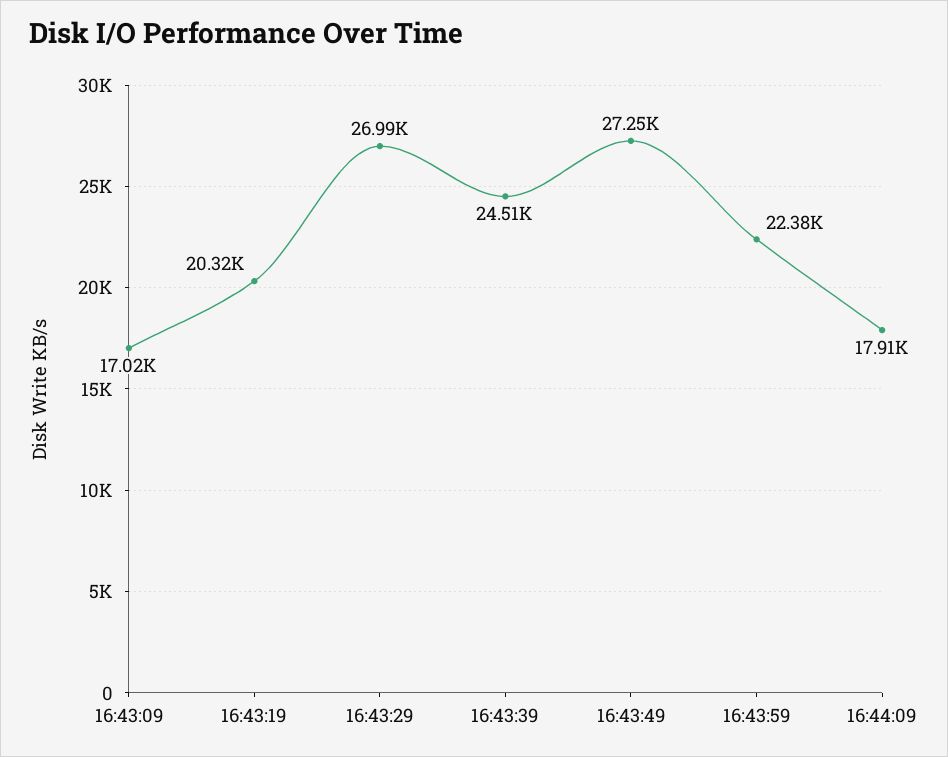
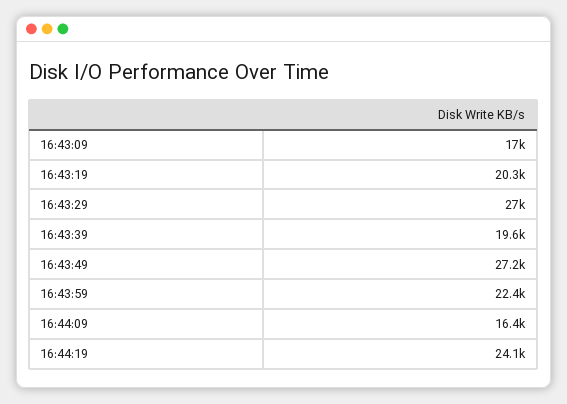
16:43:39: 24510 -> 19600
16:44:09: 17910 -> 16400
16:44:19: none -> 24100

